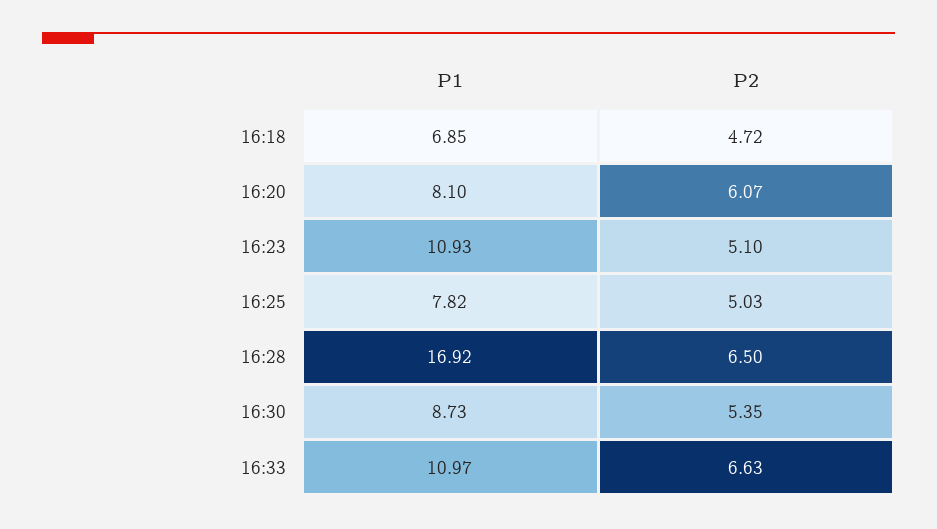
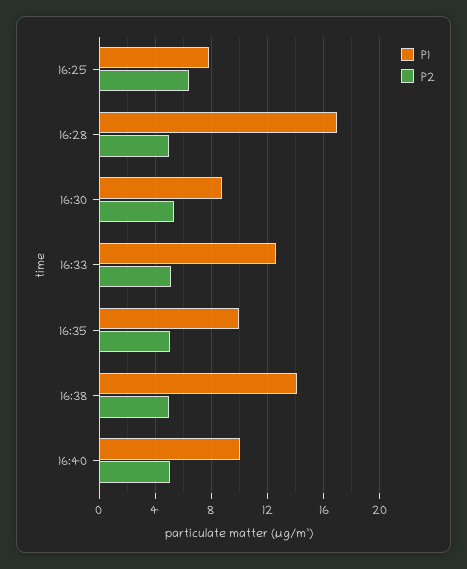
P1, 16:18: 6.85 -> none
P2, 16:18: 4.72 -> none
P1, 16:20: 8.1 -> none
P2, 16:20: 6.07 -> none
P1, 16:23: 10.93 -> none
P2, 16:23: 5.1 -> none
P2, 16:25: 5.03 -> 6.5
P2, 16:28: 6.5 -> 5
P1, 16:33: 10.97 -> 12.5
P2, 16:33: 6.63 -> 5
P1, 16:35: none -> 10
P2, 16:35: none -> 5
P1, 16:38: none -> 14
P2, 16:38: none -> 5
P1, 16:40: none -> 10
P2, 16:40: none -> 5

